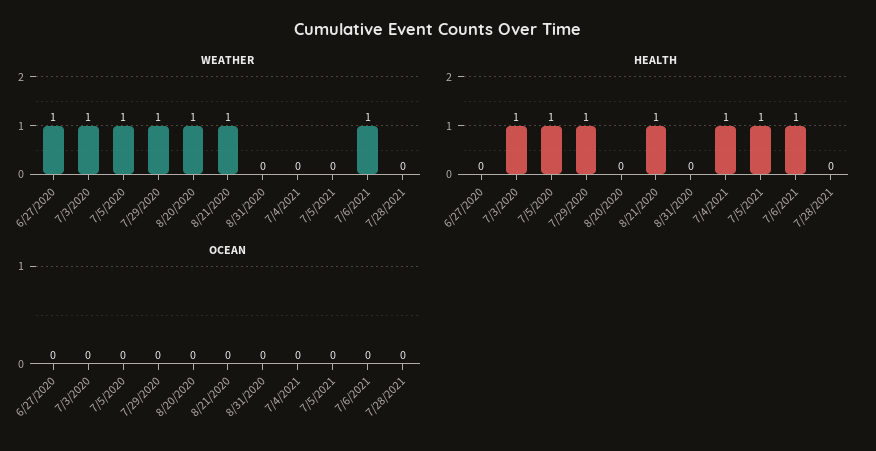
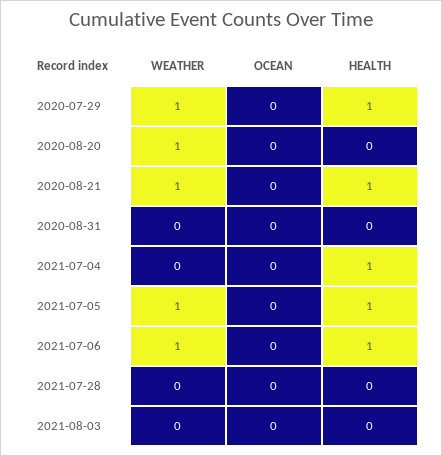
WEATHER, 6/27/2020: 1 -> none
WEATHER, 7/3/2020: 1 -> none
WEATHER, 7/5/2020: 1 -> none
WEATHER, 7/5/2021: 0 -> 1
HEALTH, 6/27/2020: 0 -> none
HEALTH, 7/3/2020: 1 -> none
HEALTH, 7/5/2020: 1 -> none
OCEAN, 6/27/2020: 0 -> none
OCEAN, 7/3/2020: 0 -> none
OCEAN, 7/5/2020: 0 -> none
WEATHER, 2021-08-03: none -> 0
OCEAN, 2021-08-03: none -> 0
HEALTH, 2021-08-03: none -> 0

